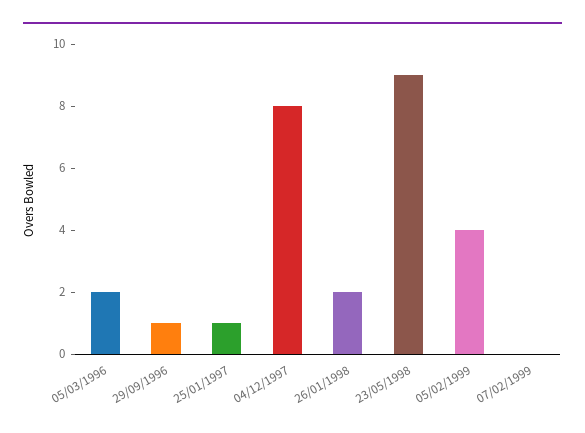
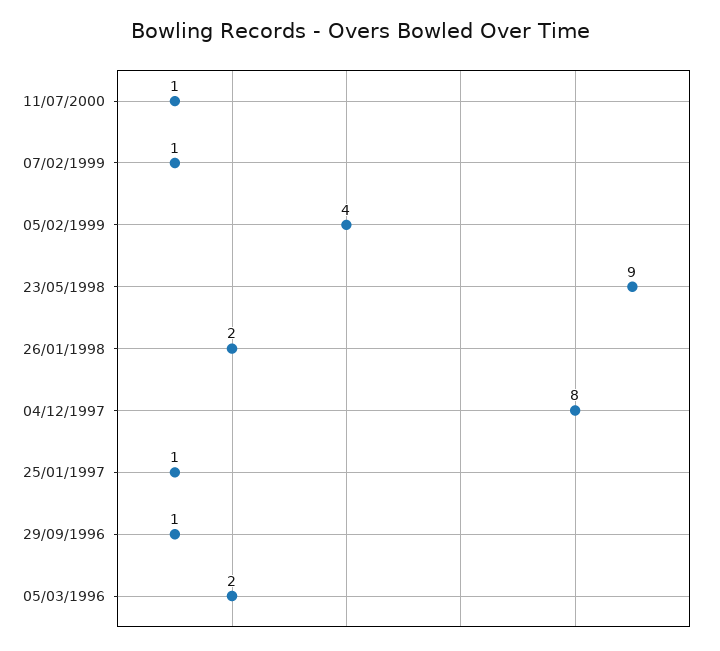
07/02/1999: 0 -> 1
11/07/2000: none -> 1

